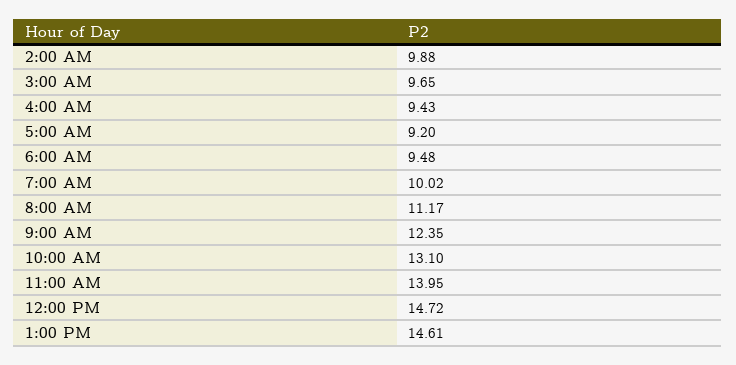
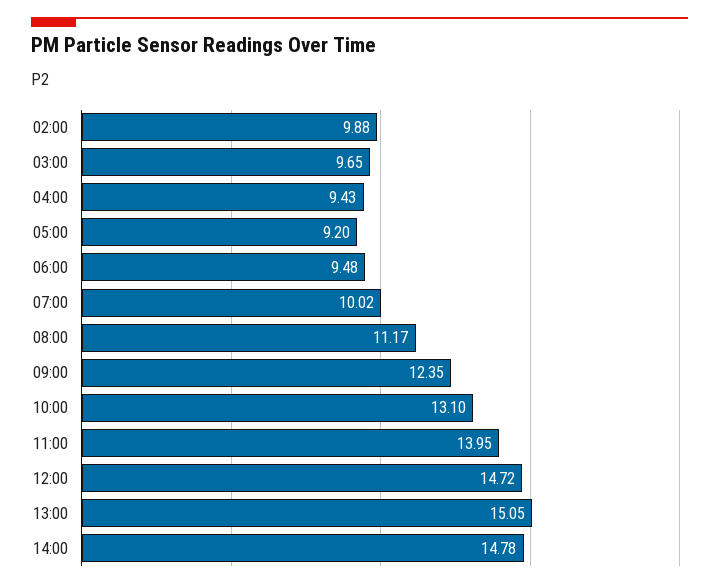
1:00 PM: 14.61 -> 15.05
14:00: none -> 14.78

